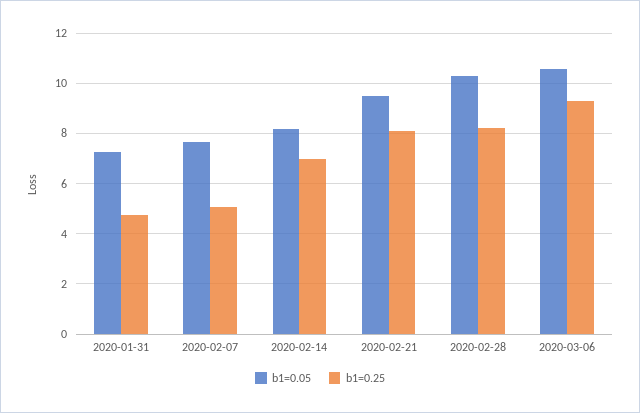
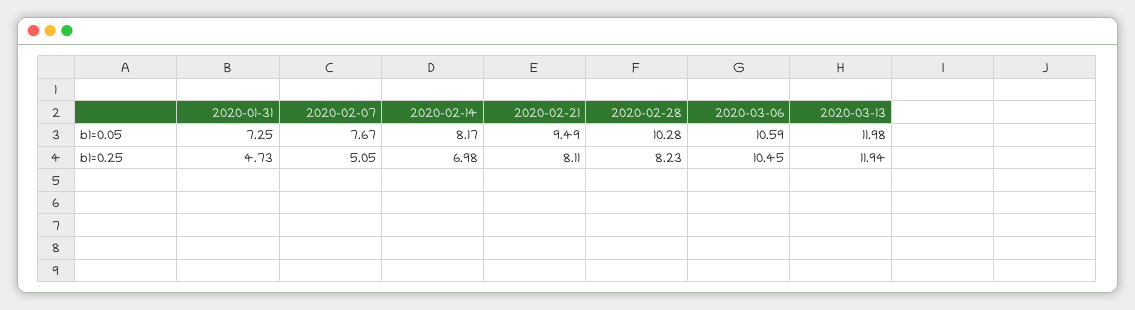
b1=0.25, 2020-03-06: 9.25 -> 10.45
b1=0.05, 2020-03-13: none -> 11.98
b1=0.25, 2020-03-13: none -> 11.94

